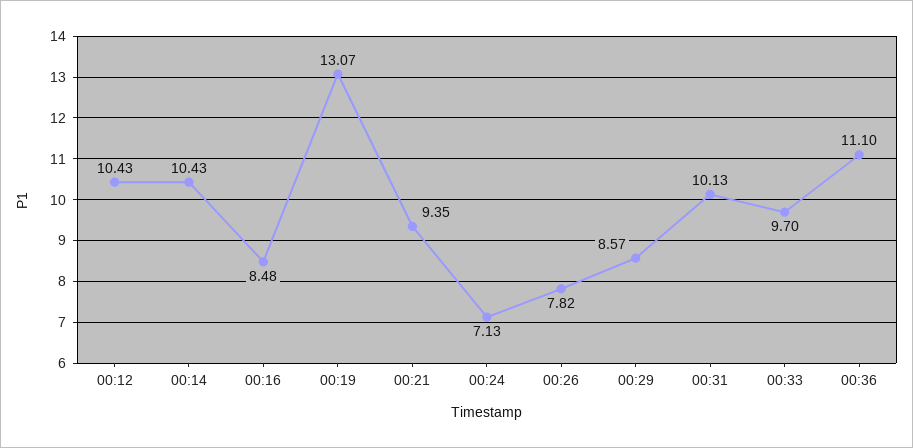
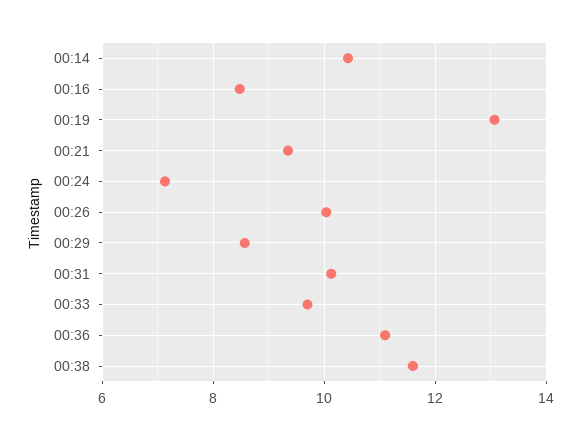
00:12: 10.43 -> none
00:26: 7.82 -> 10
00:38: none -> 11.6

